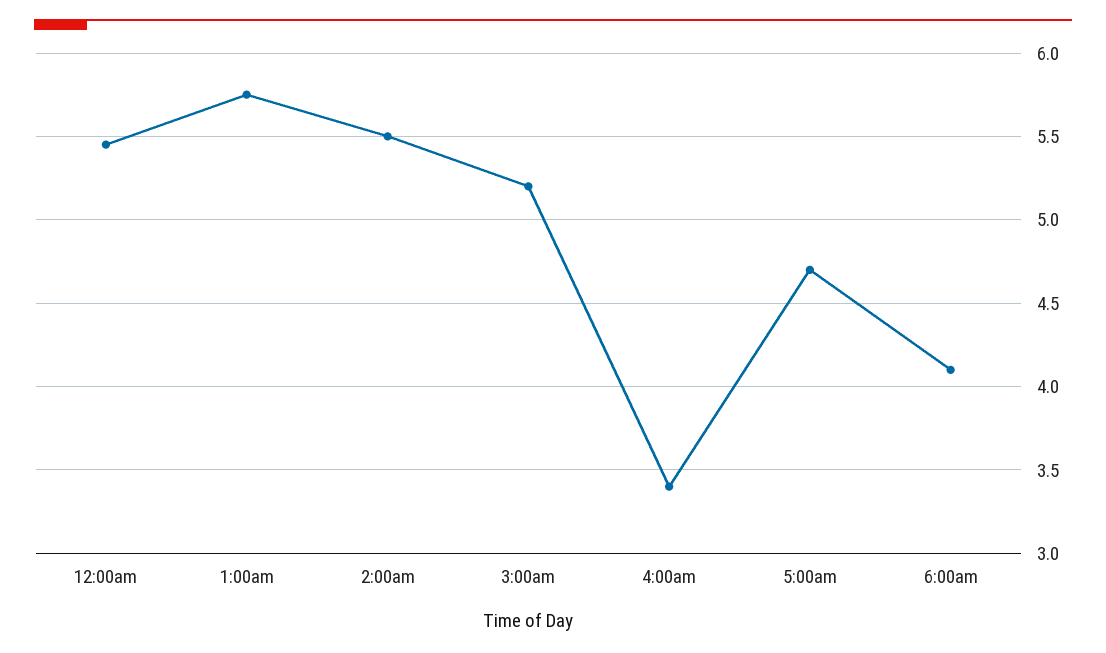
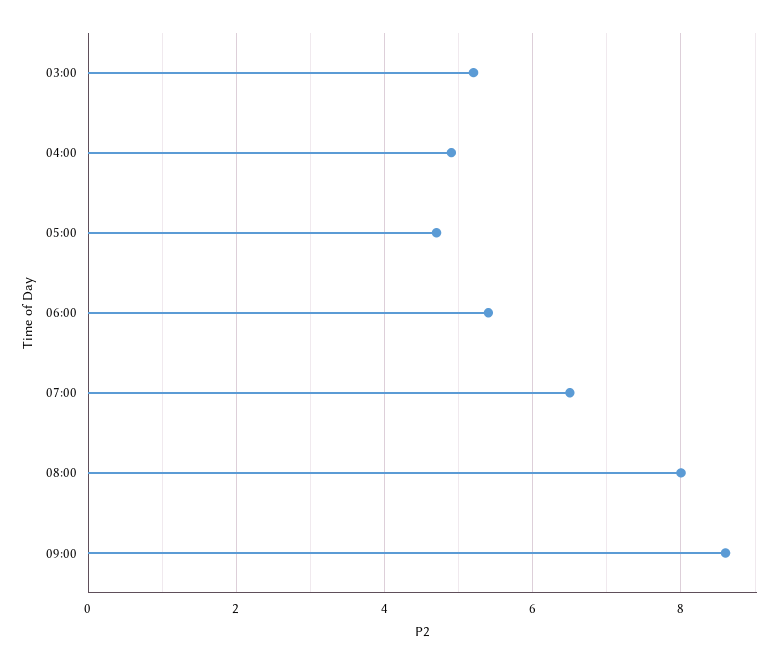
12:00am: 5.45 -> none
1:00am: 5.75 -> none
2:00am: 5.5 -> none
4:00am: 3.4 -> 5
6:00am: 4.1 -> 5.5
07:00: none -> 6.5
08:00: none -> 8
09:00: none -> 8.5

